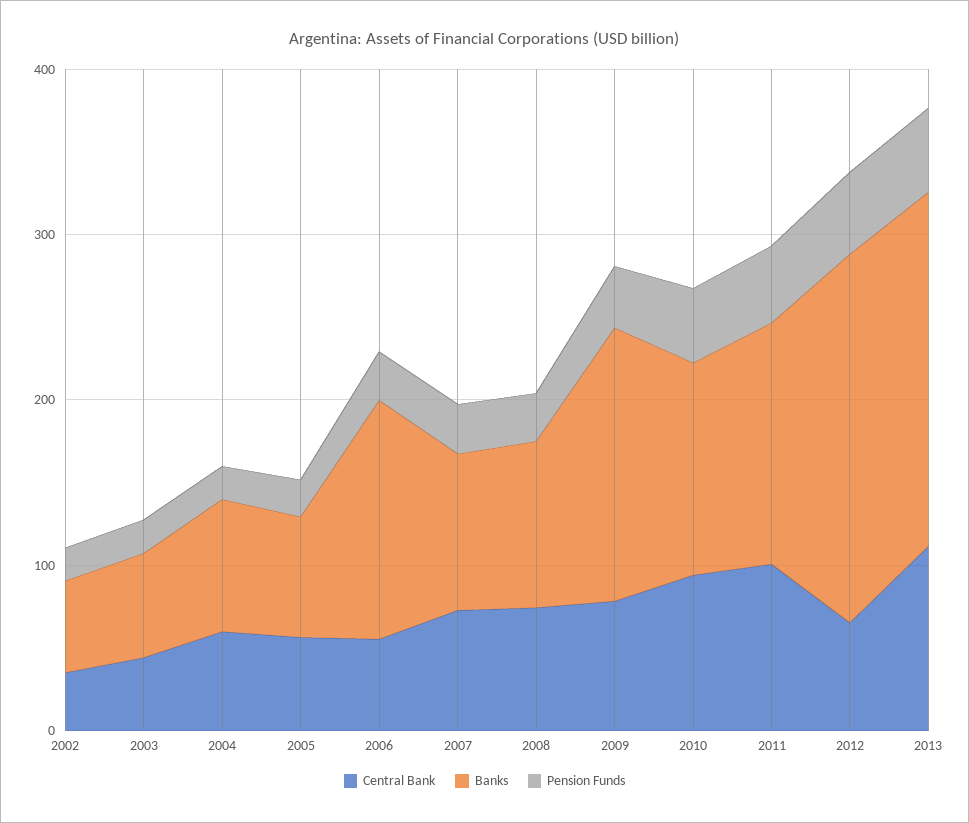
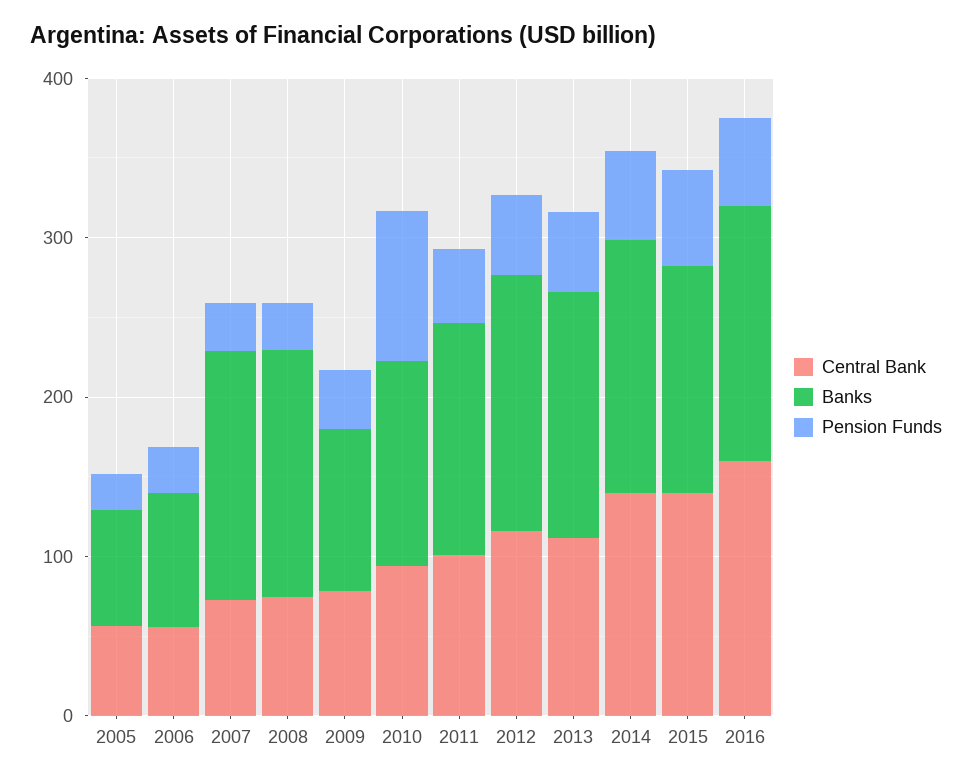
Central Bank, 2002: 40 -> none
Banks, 2002: 60 -> none
Pension Funds, 2002: 20 -> none
Central Bank, 2003: 40 -> none
Banks, 2003: 60 -> none
Pension Funds, 2003: 20 -> none
Central Bank, 2004: 60 -> none
Banks, 2004: 80 -> none
Pension Funds, 2004: 20 -> none
Banks, 2006: 140 -> 80
Banks, 2007: 100 -> 160
Banks, 2008: 100 -> 160
Banks, 2009: 160 -> 100
Pension Funds, 2010: 40 -> 100
Central Bank, 2012: 60 -> 120
Banks, 2012: 220 -> 160
Banks, 2013: 220 -> 160
Central Bank, 2014: none -> 140
Banks, 2014: none -> 160
Pension Funds, 2014: none -> 60
Central Bank, 2015: none -> 140
Banks, 2015: none -> 140
Pension Funds, 2015: none -> 60
Central Bank, 2016: none -> 160
Banks, 2016: none -> 160
Pension Funds, 2016: none -> 60

